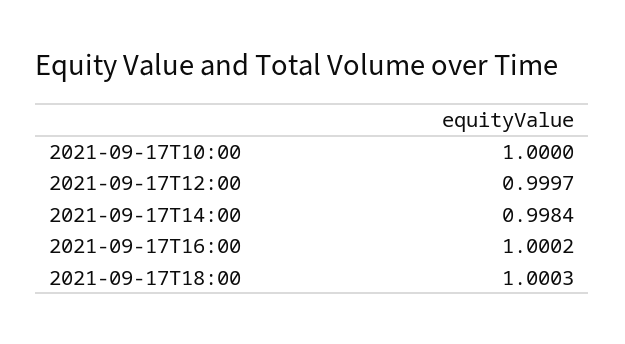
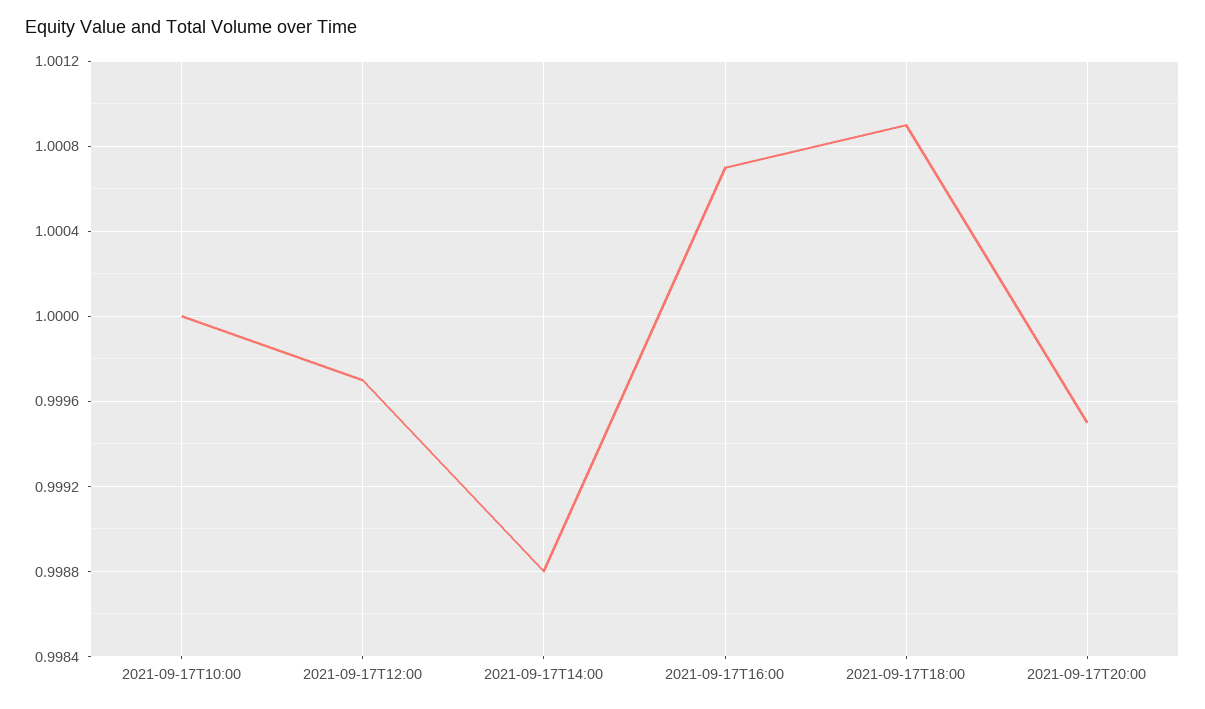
2021-09-17T14:00: 0.9984 -> 0.9988
2021-09-17T16:00: 1.0002 -> 1.0007
2021-09-17T18:00: 1.0003 -> 1.0009
2021-09-17T20:00: none -> 0.9995

